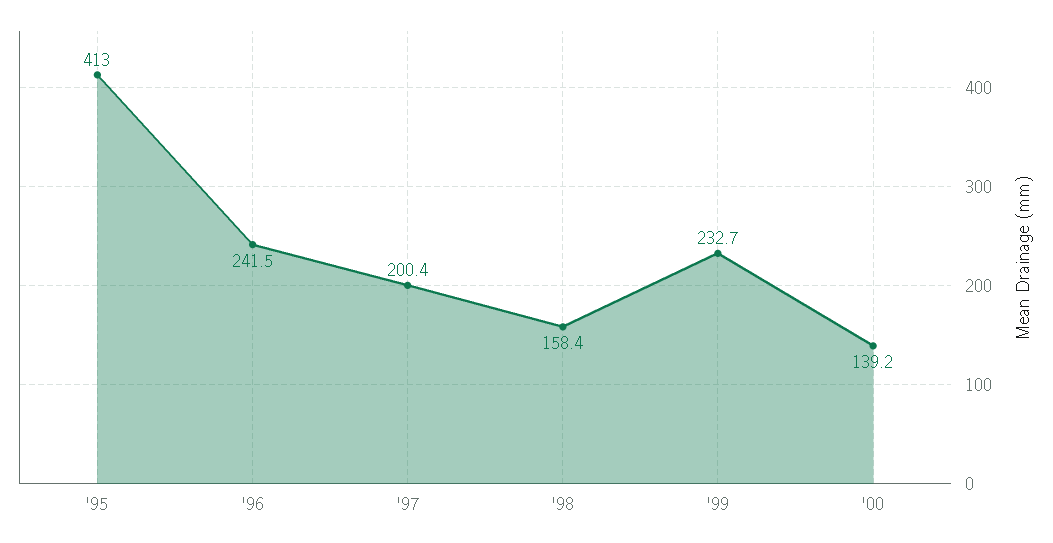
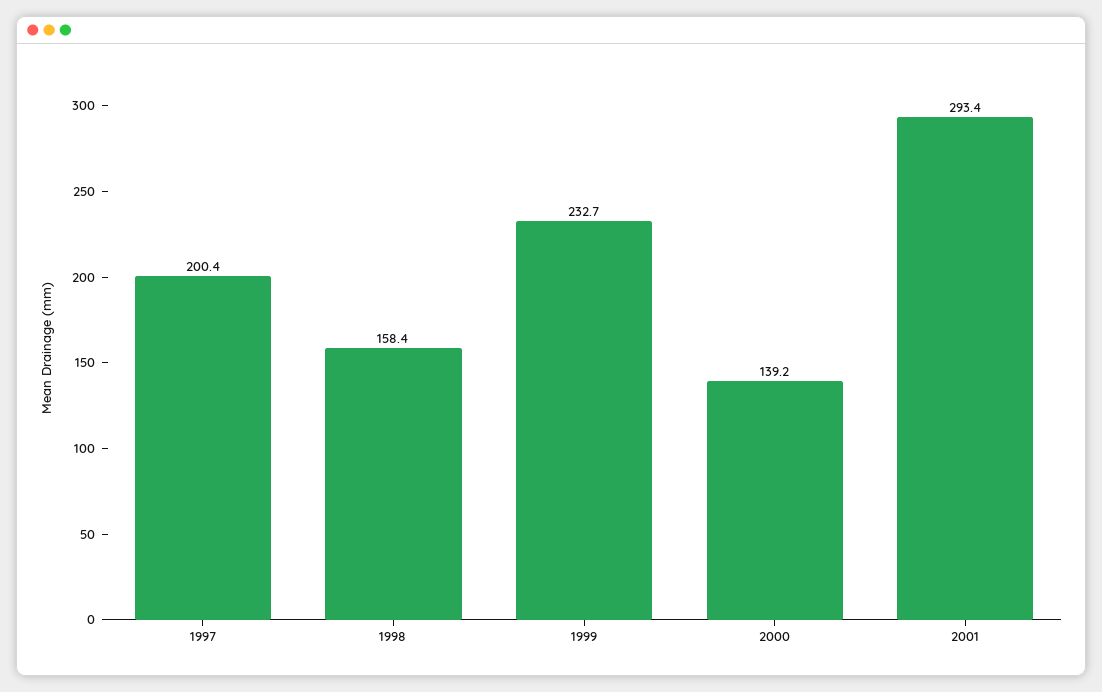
'95: 413 -> none
'96: 241.5 -> none
2001: none -> 293.4

